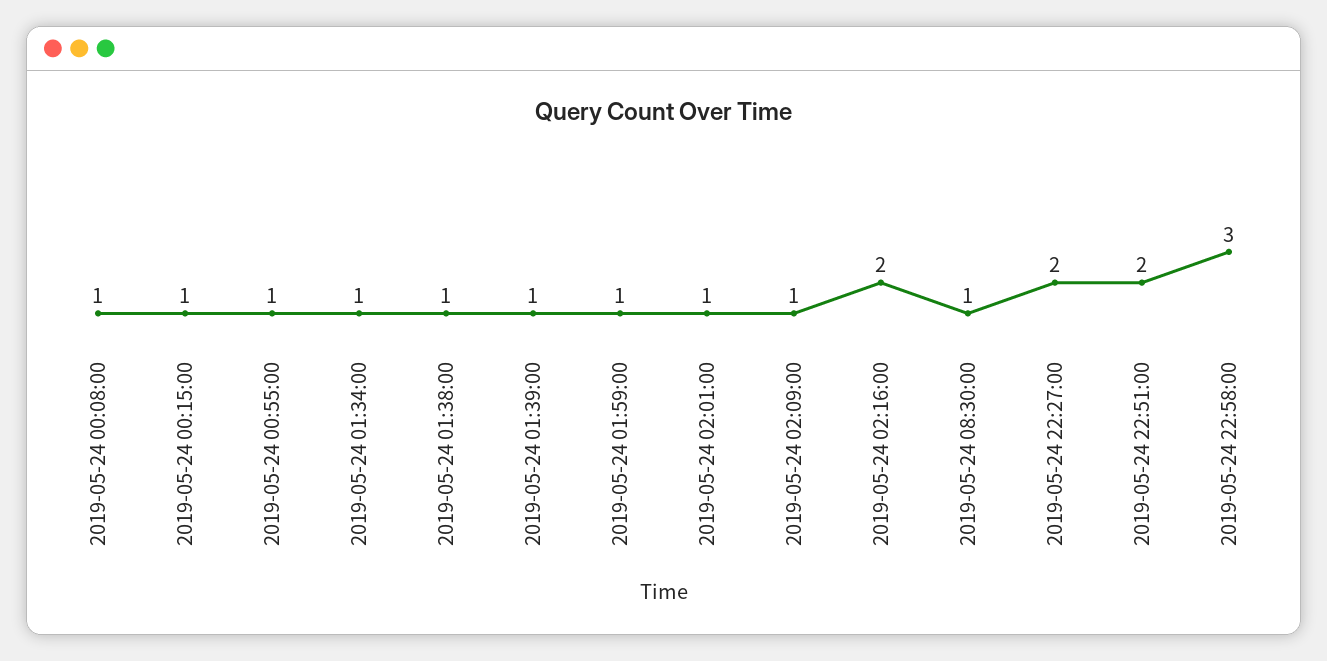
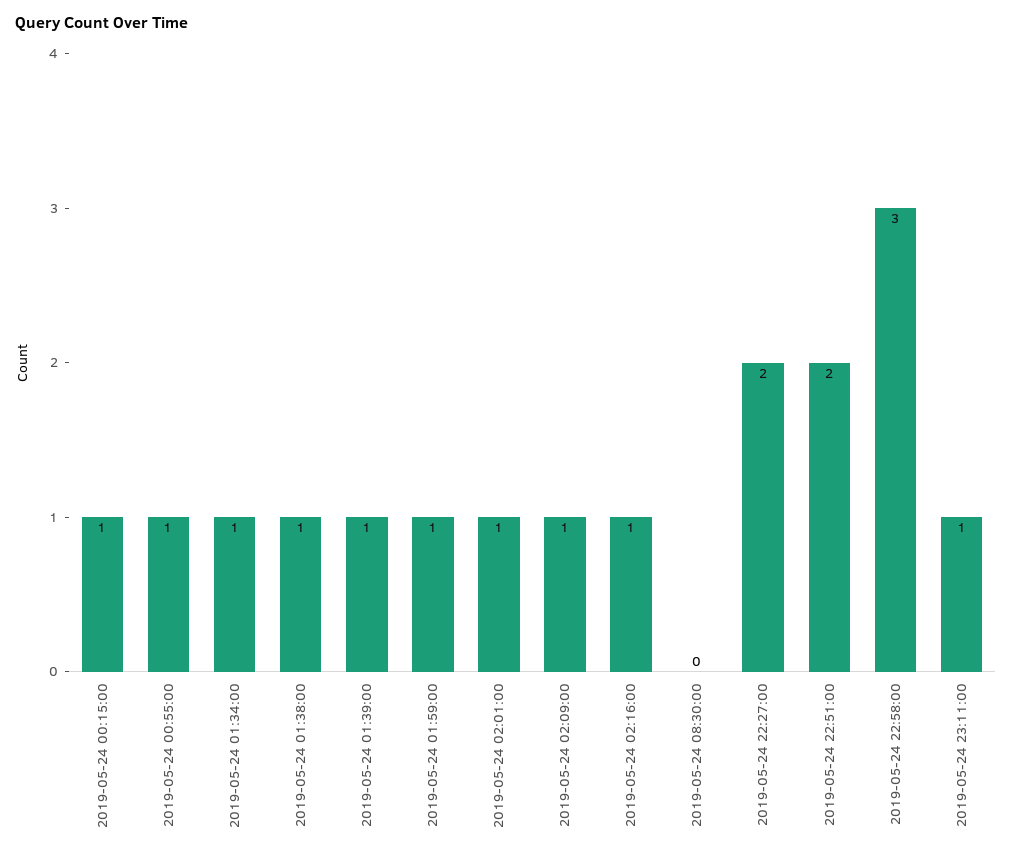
2019-05-24 00:08:00: 1 -> none
2019-05-24 02:16:00: 2 -> 1
2019-05-24 08:30:00: 1 -> 0
2019-05-24 23:11:00: none -> 1

